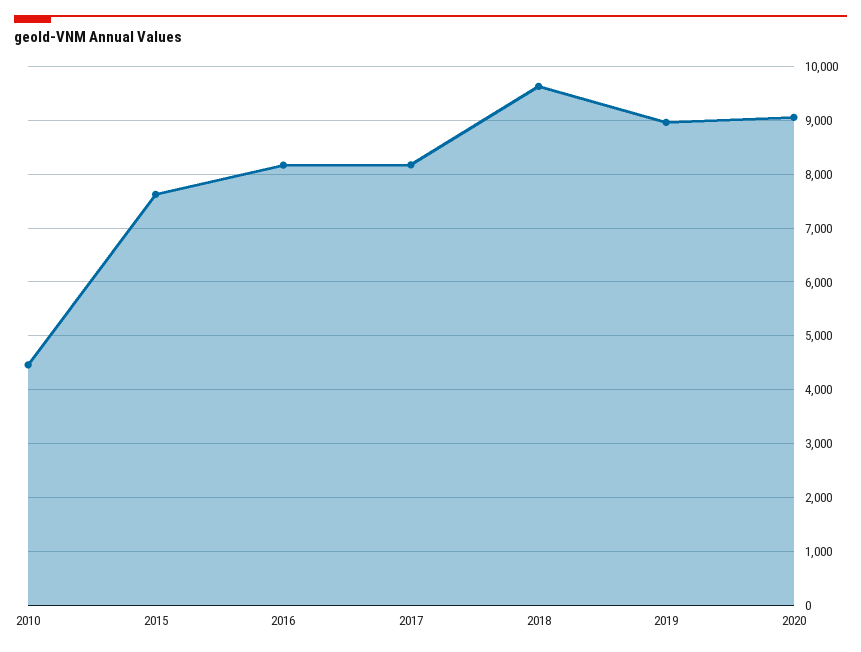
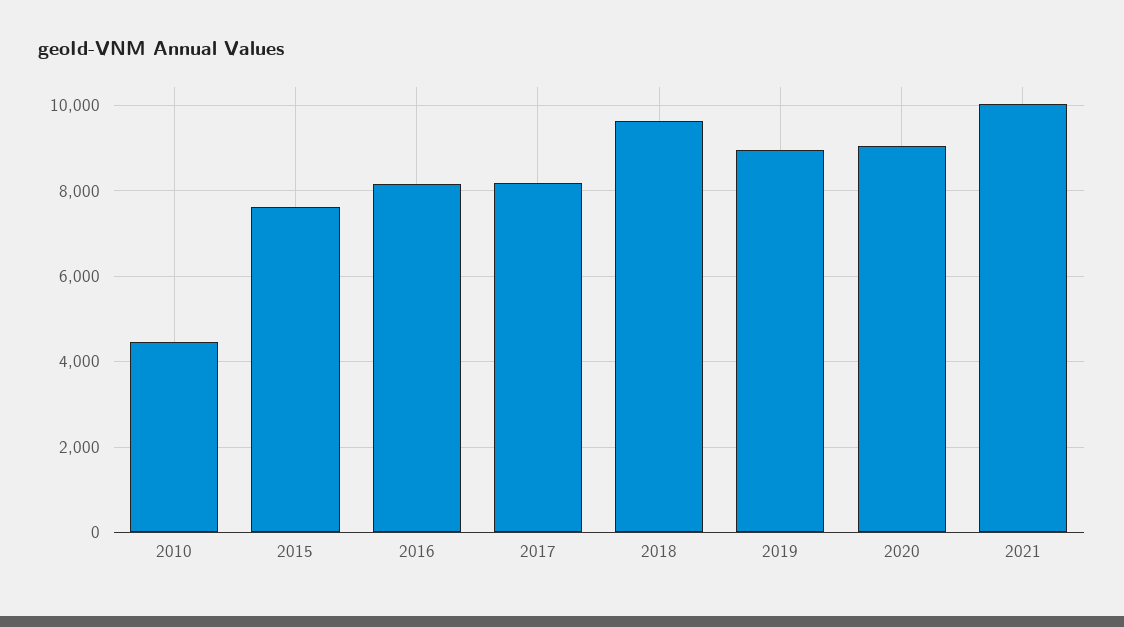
2021: none -> 10000

